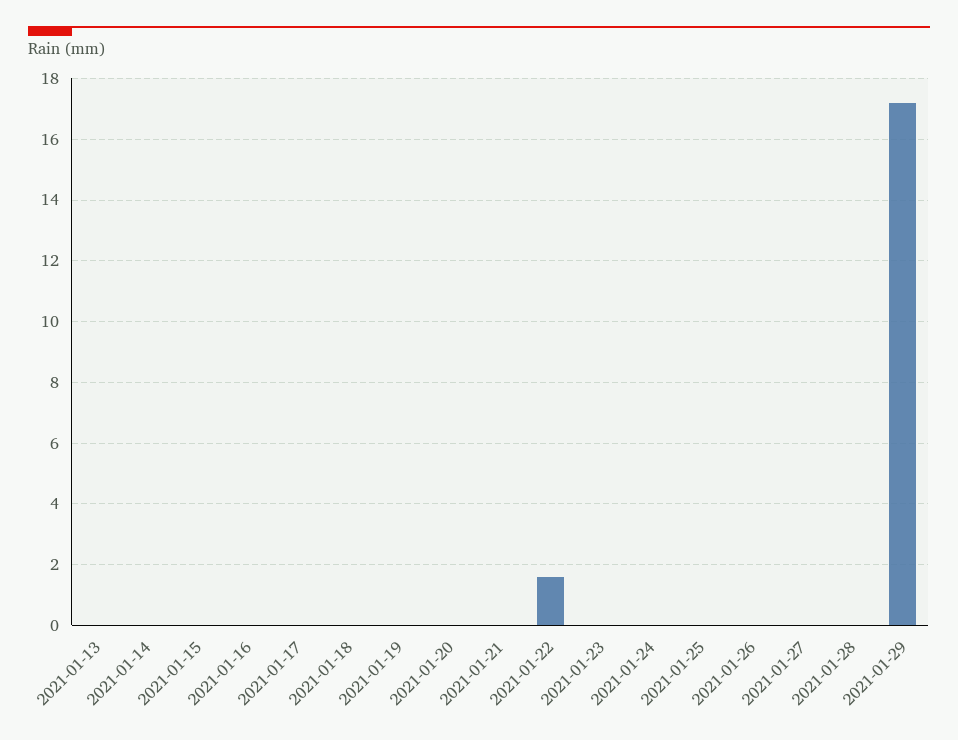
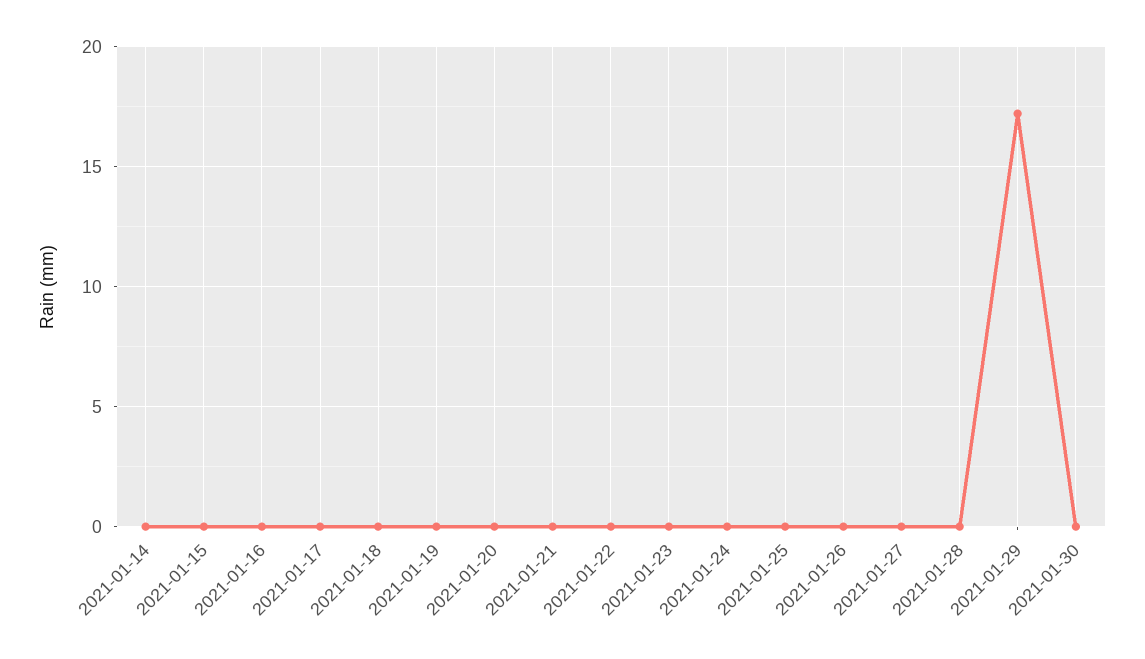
2021-01-13: 0 -> none
2021-01-22: 1.5 -> 0
2021-01-30: none -> 0

